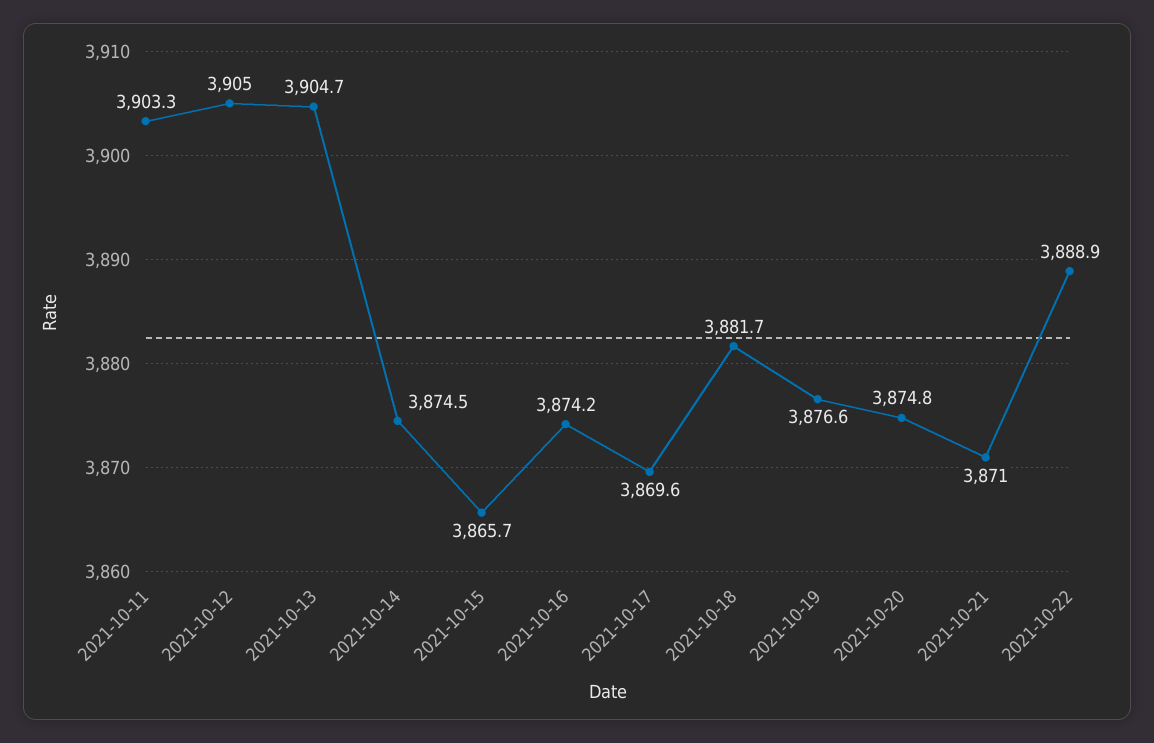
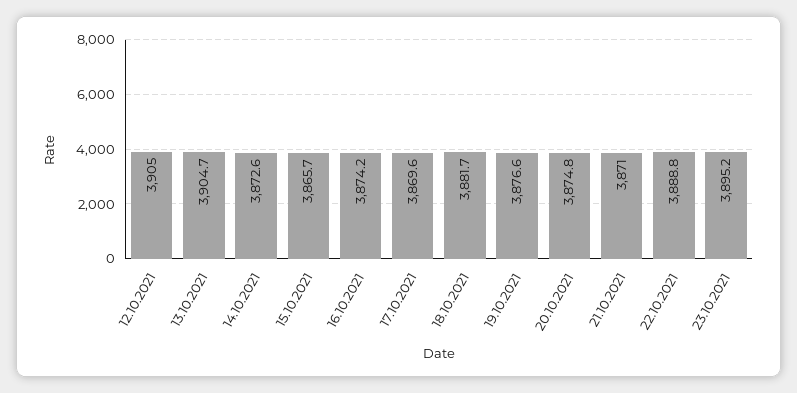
2021-10-11: 3903.3 -> none
2021-10-14: 3874.5 -> 3872.6
2021-10-22: 3888.9 -> 3888.8
23.10.2021: none -> 3895.2

